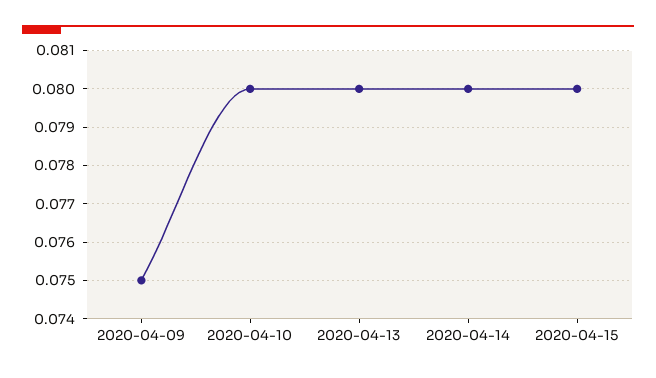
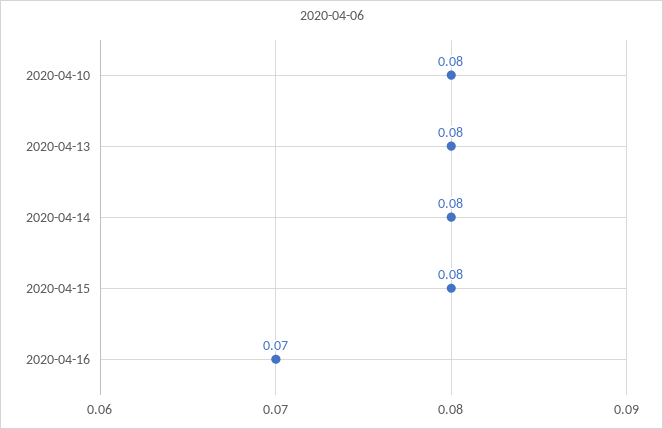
2020-04-09: 0.075 -> none
2020-04-16: none -> 0.07

